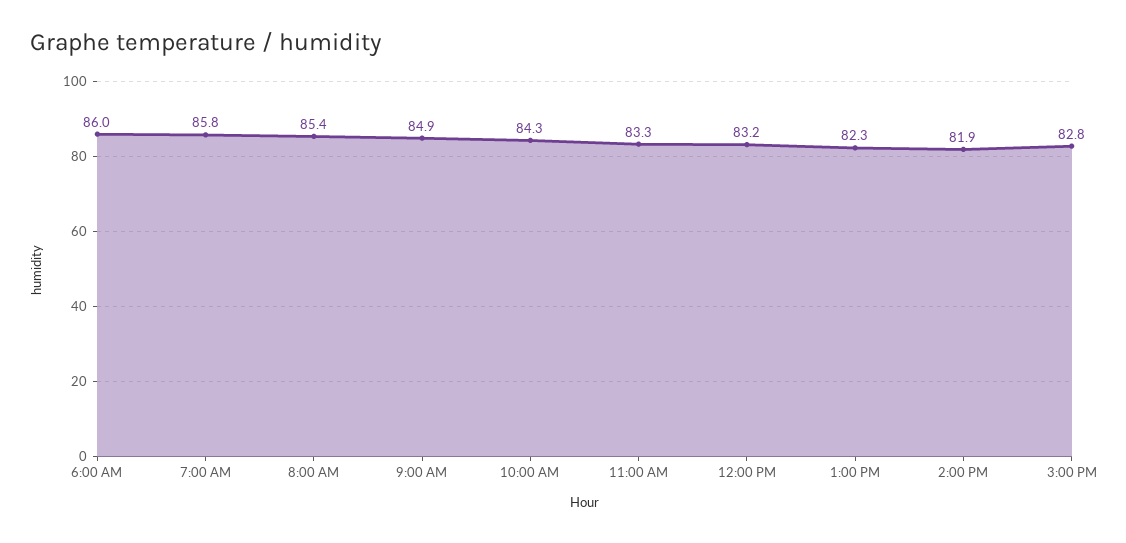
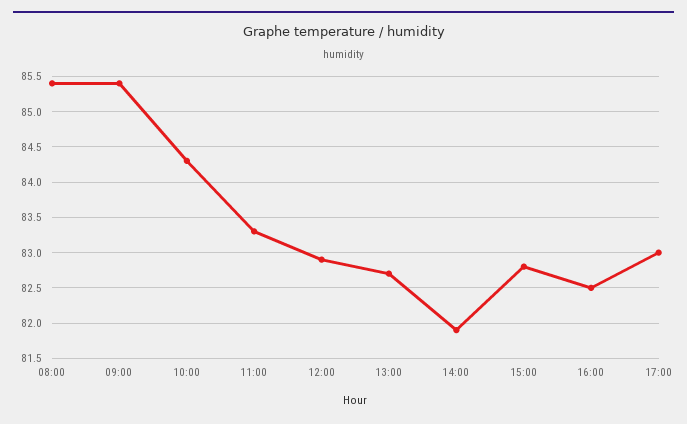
6:00 AM: 86 -> none
7:00 AM: 85.8 -> none
9:00 AM: 84.9 -> 85.4
12:00 PM: 83.2 -> 82.9
1:00 PM: 82.3 -> 82.7
16:00: none -> 82.5
17:00: none -> 83

